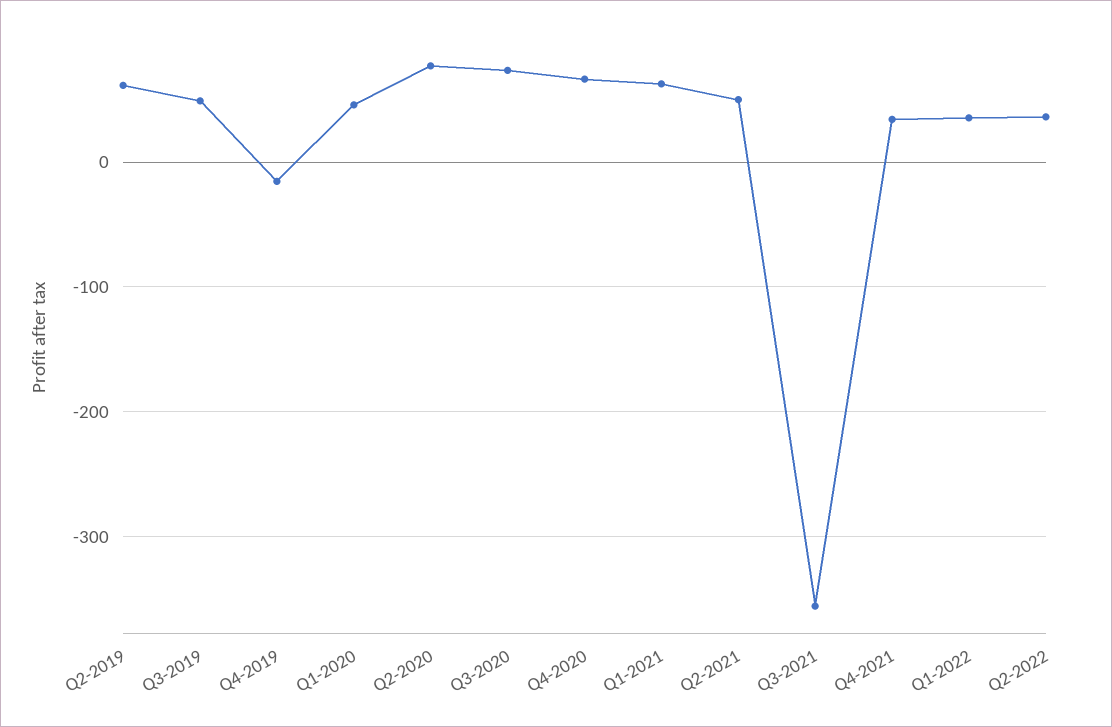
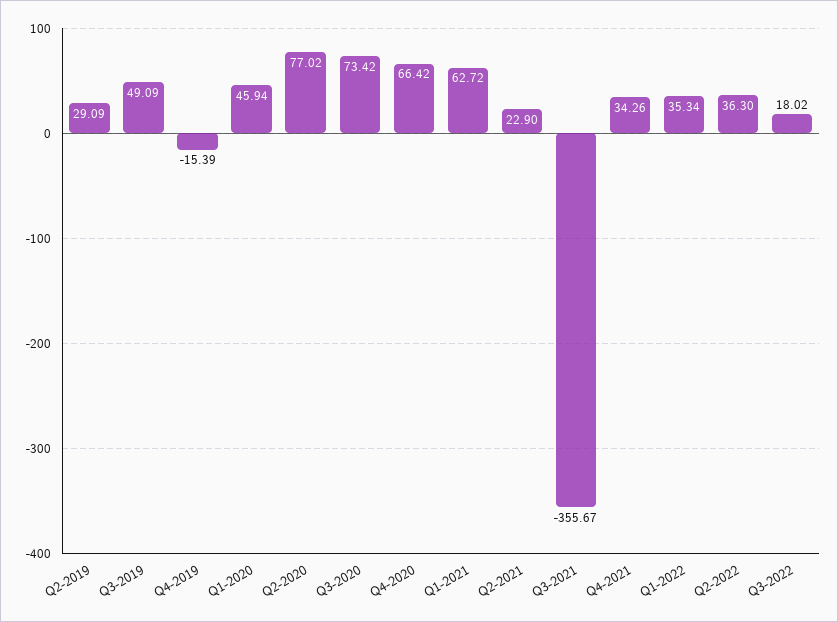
Q2-2019: 60 -> 29.09
Q2-2021: 50 -> 22.9
Q3-2022: none -> 18.02

